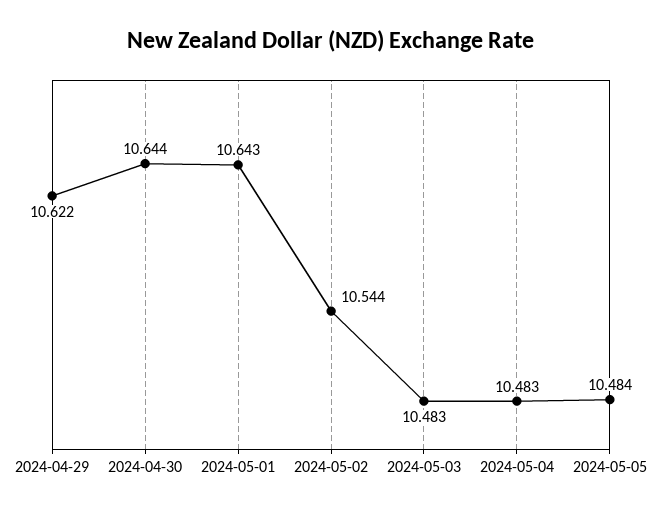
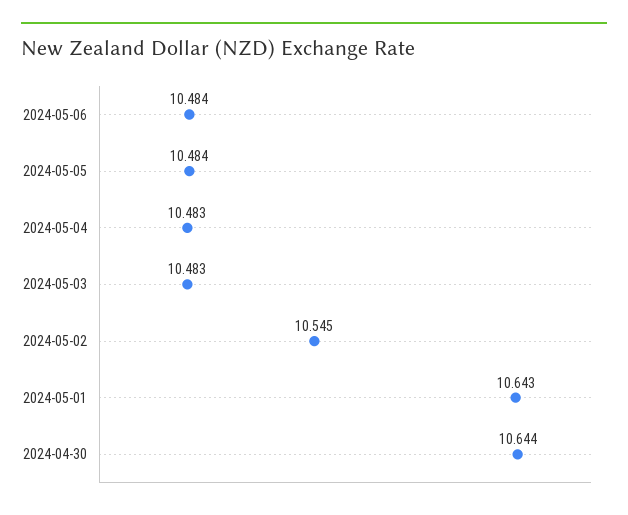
2024-04-29: 10.622 -> none
2024-05-02: 10.544 -> 10.545
2024-05-06: none -> 10.484

